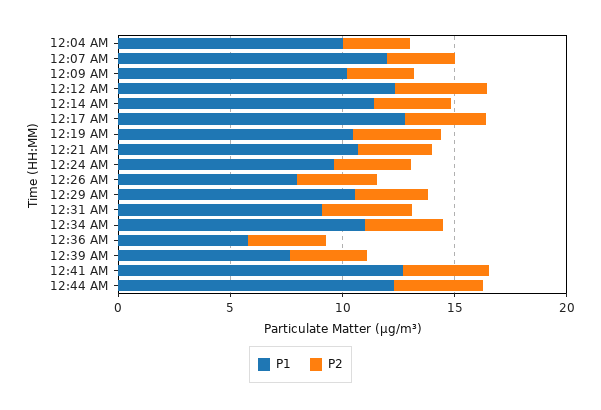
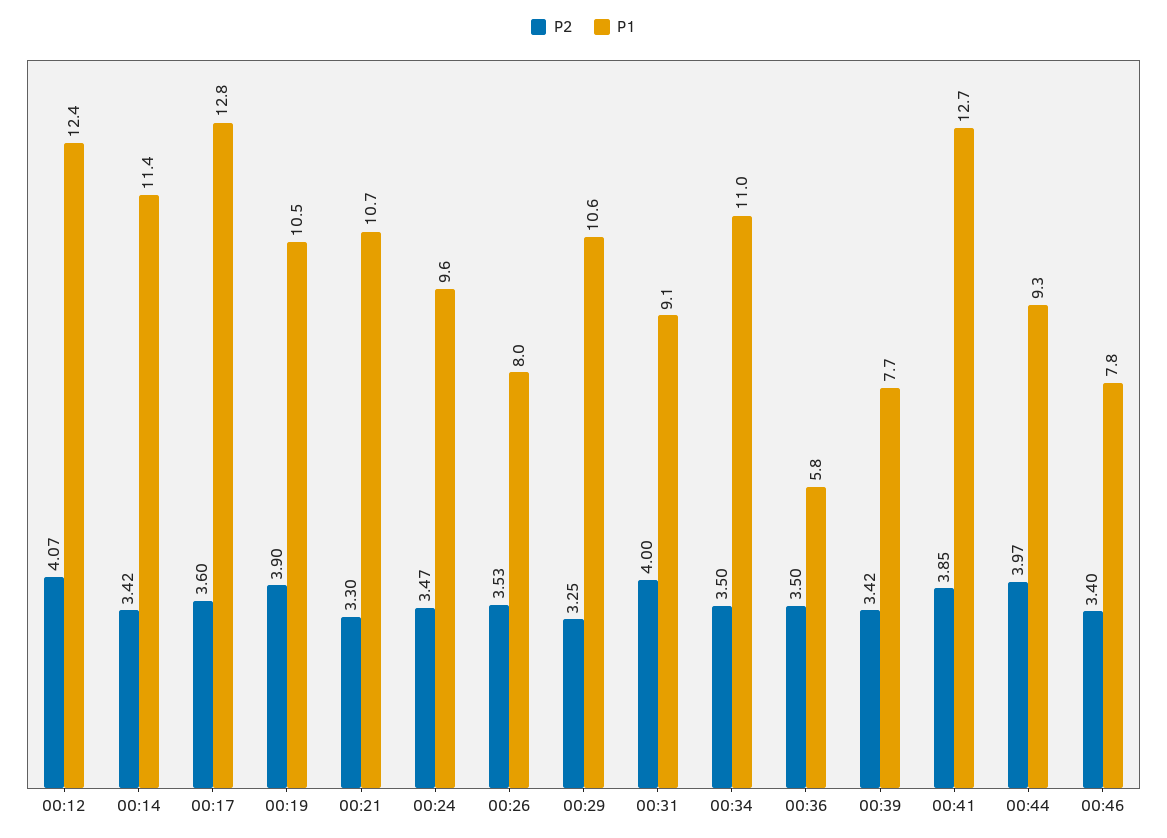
P1, 12:04 AM: 10 -> none
P2, 12:04 AM: 3 -> none
P1, 12:07 AM: 12 -> none
P2, 12:07 AM: 3 -> none
P1, 12:09 AM: 10 -> none
P2, 12:09 AM: 3 -> none
P1, 12:44 AM: 12 -> 9.3
P2, 00:46: none -> 3.4
P1, 00:46: none -> 7.8

